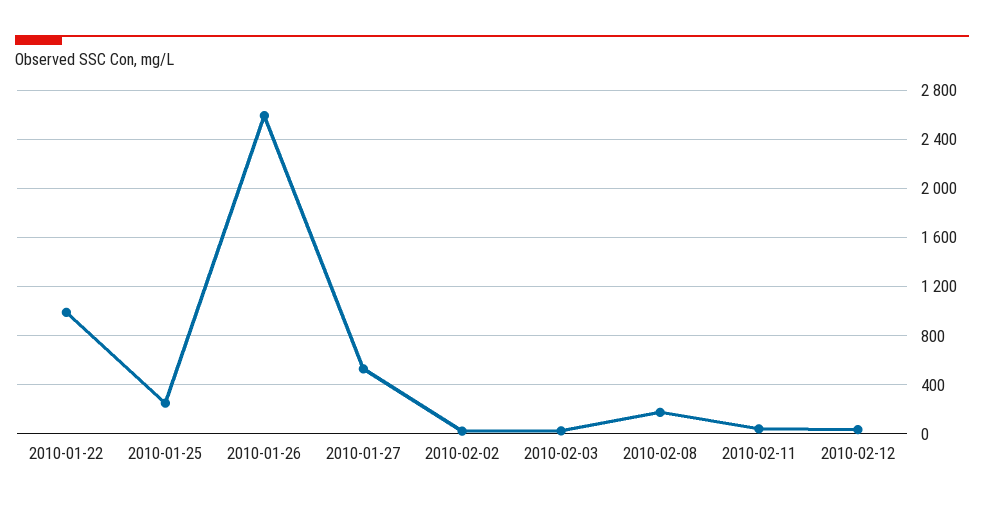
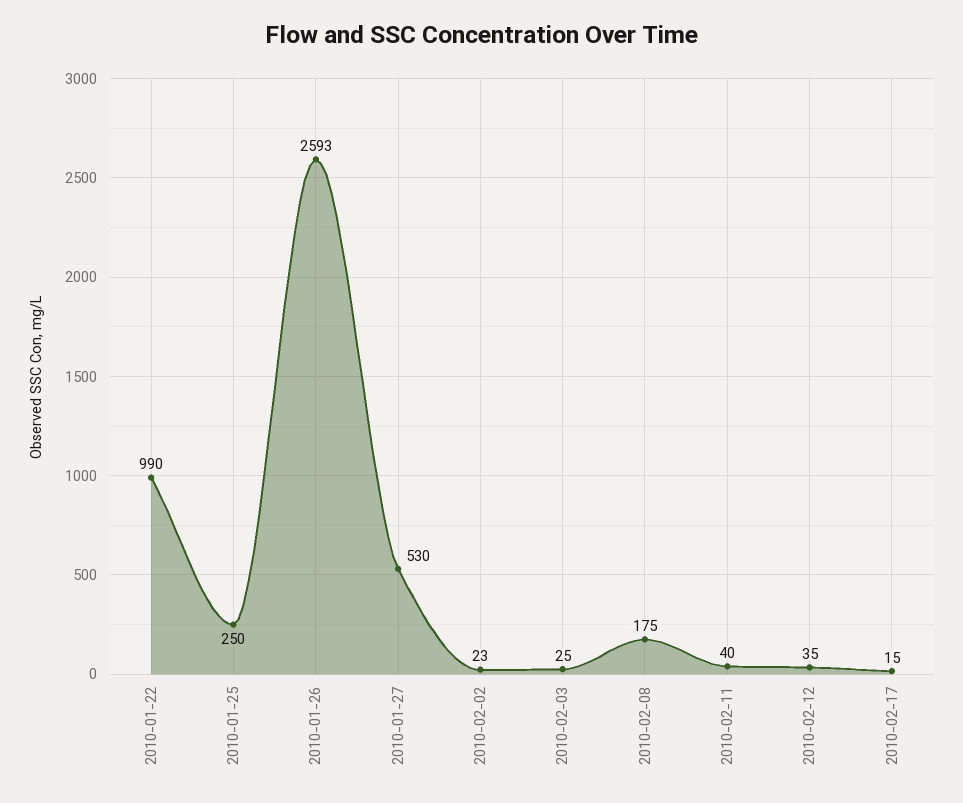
2010-02-17: none -> 15

